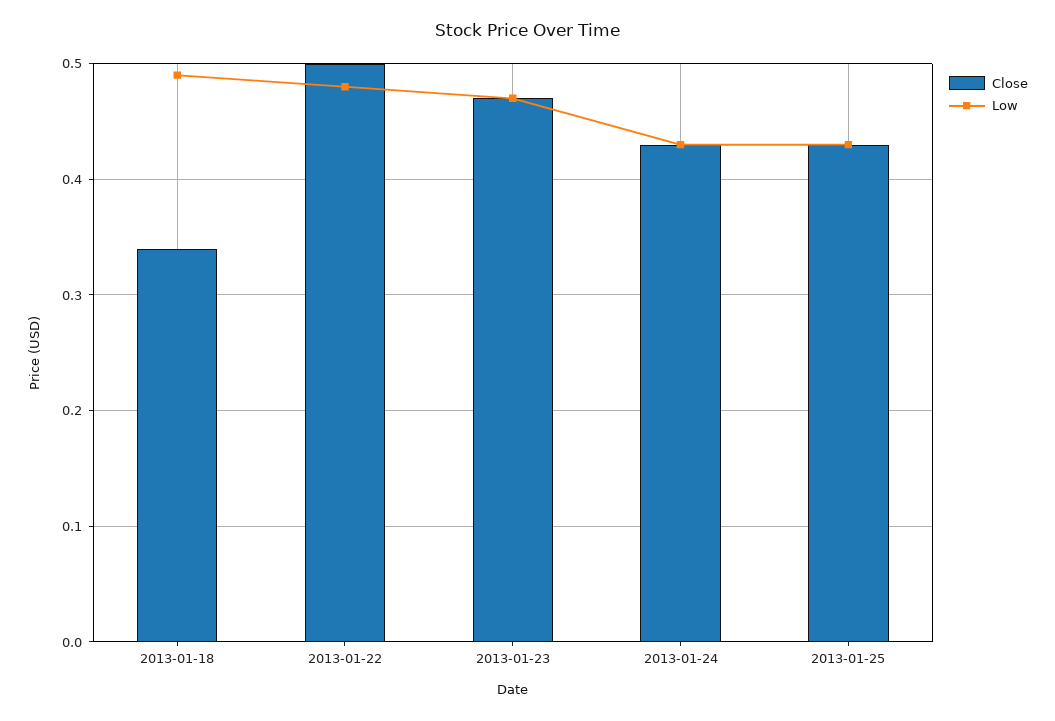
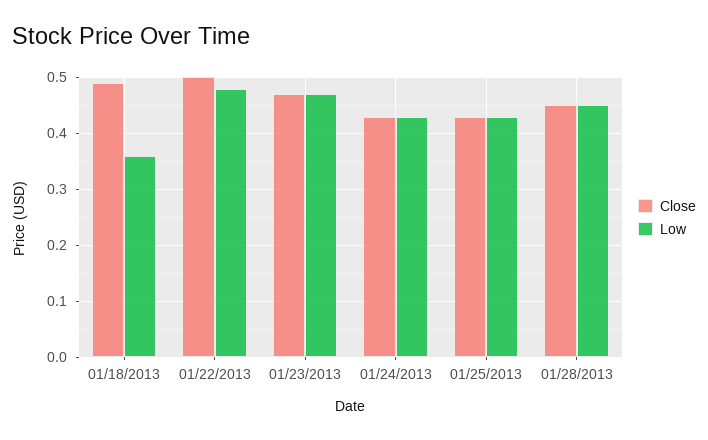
Close, 2013-01-18: 0.34 -> 0.5
Low, 2013-01-18: 0.49 -> 0.35
Close, 01/28/2013: none -> 0.45
Low, 01/28/2013: none -> 0.45

